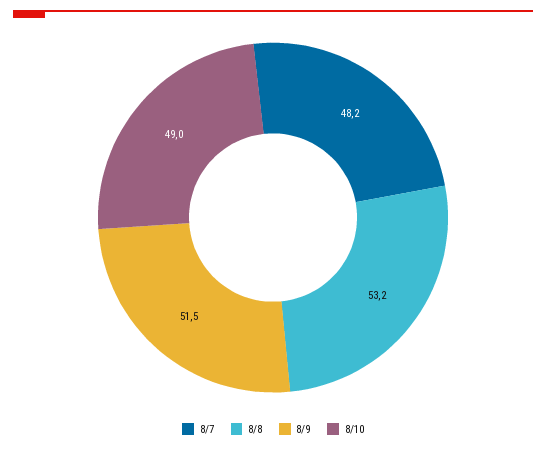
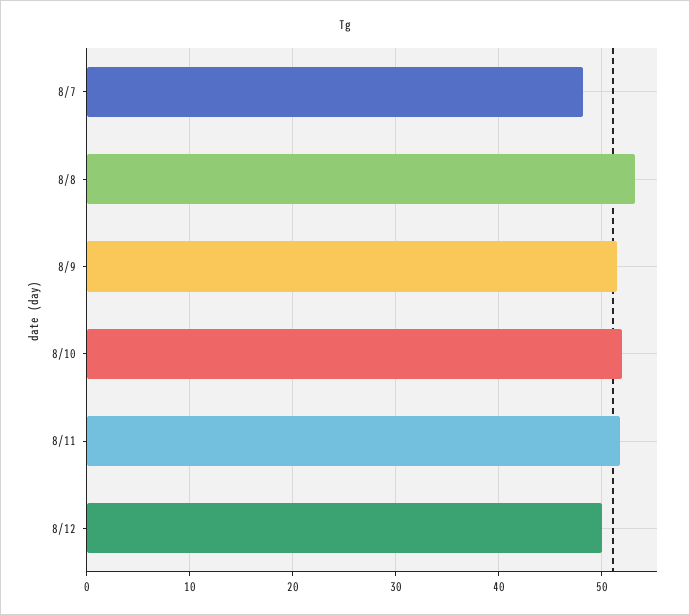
8/10: 49 -> 52
8/11: none -> 52
8/12: none -> 50

